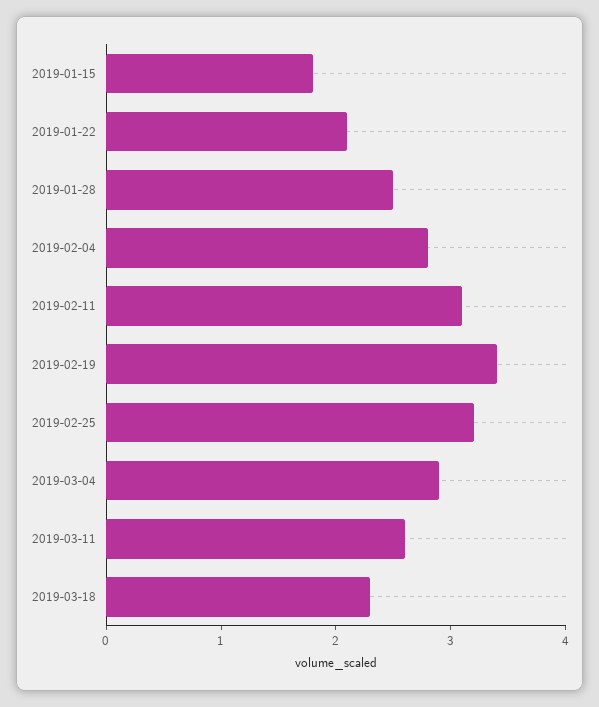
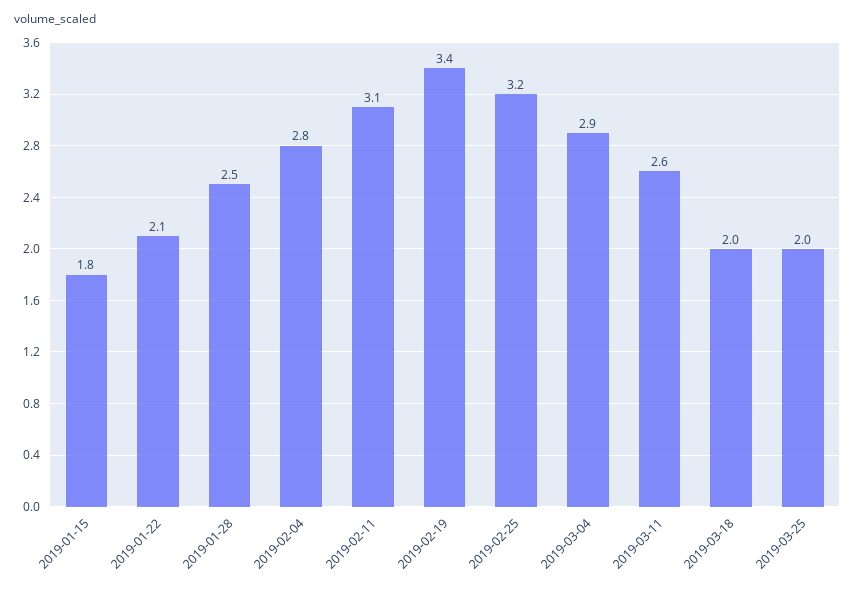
2019-03-18: 2.3 -> 2
2019-03-25: none -> 2

